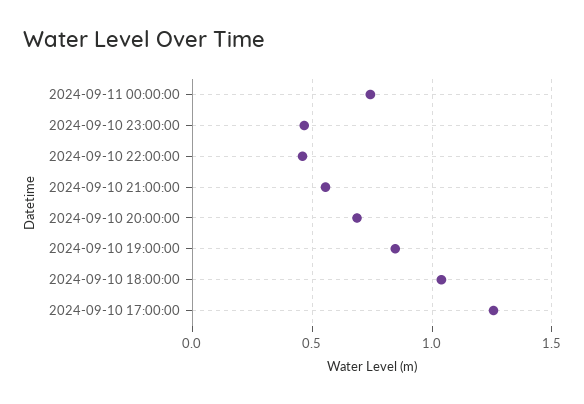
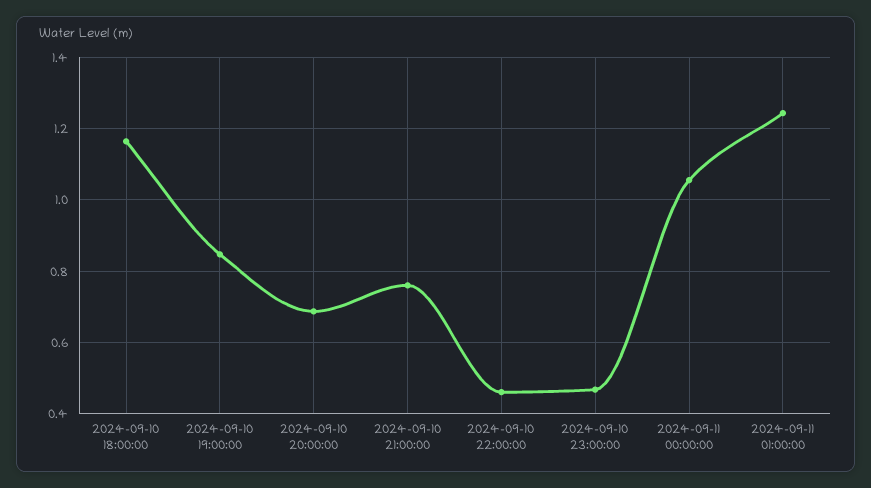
2024-09-11 00:00:00: 0.75 -> 1.06
2024-09-10 21:00:00: 0.55 -> 0.76
2024-09-10 18:00:00: 1.05 -> 1.16
2024-09-10 17:00:00: 1.25 -> none
2024-09-11 01:00:00: none -> 1.24

